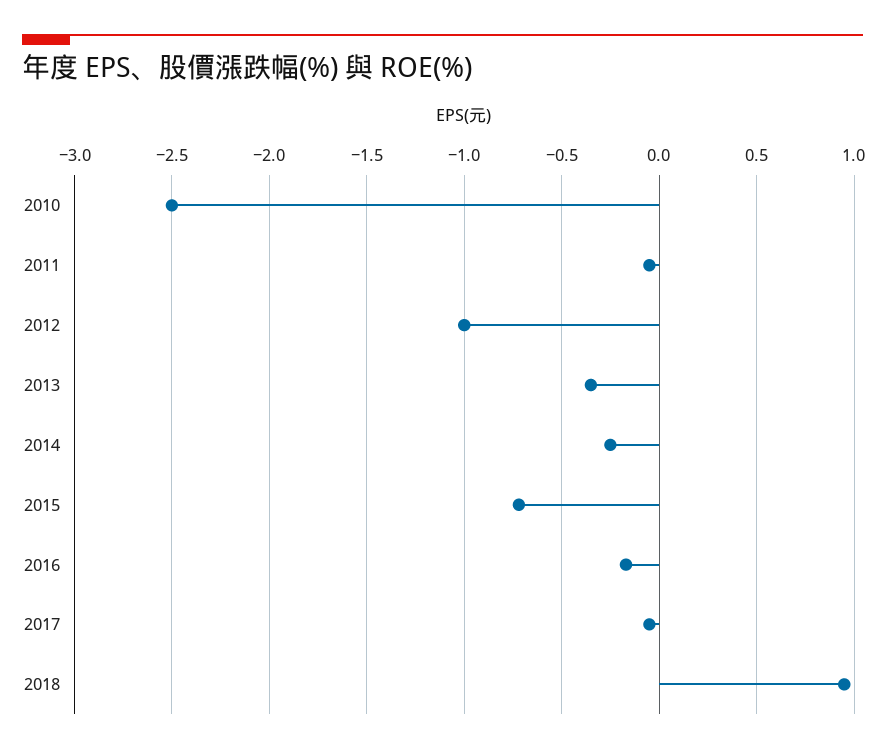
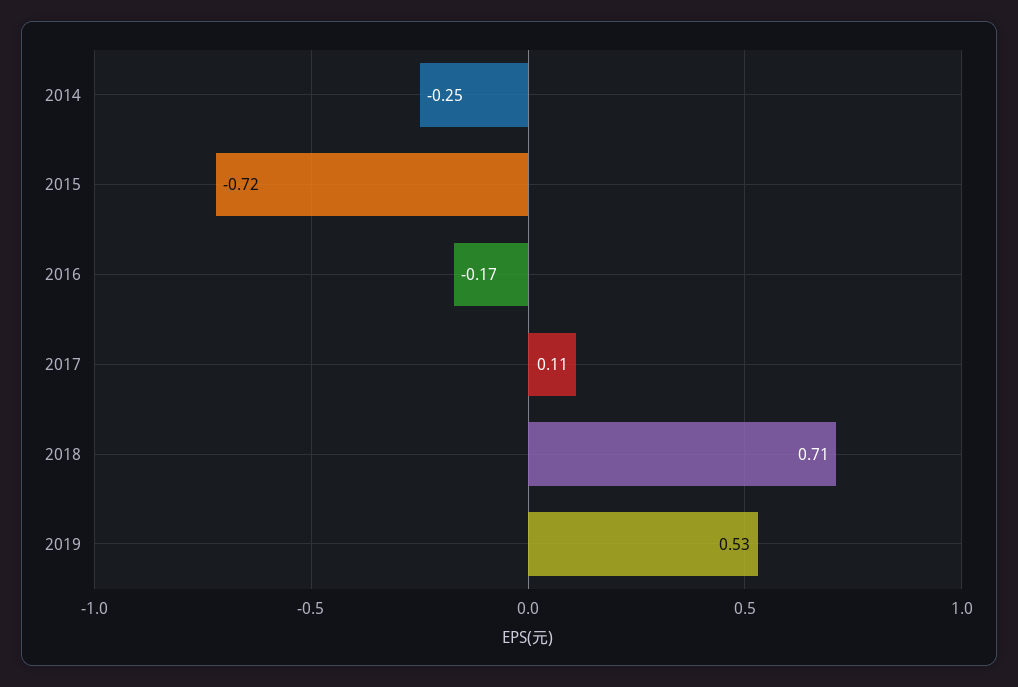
2010: -2.5 -> none
2011: -0.05 -> none
2012: -1 -> none
2013: -0.35 -> none
2017: -0.05 -> 0.11
2018: 0.95 -> 0.71
2019: none -> 0.53

